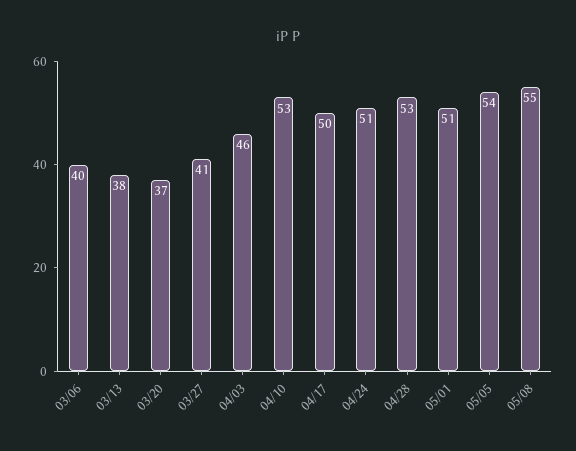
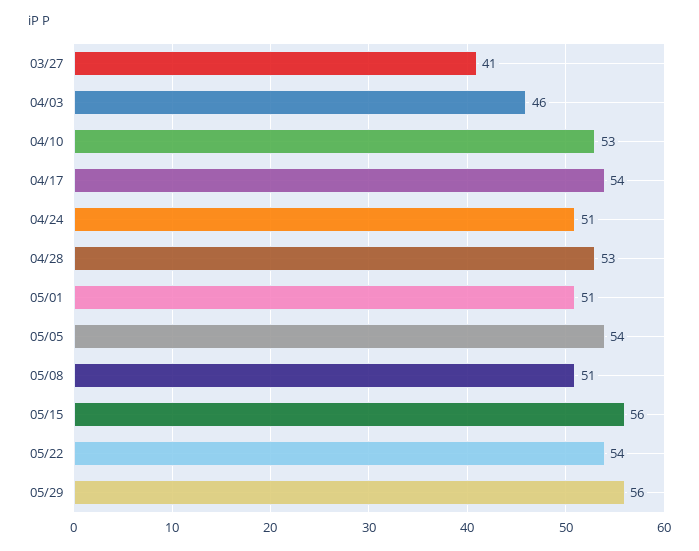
03/06: 40 -> none
03/13: 38 -> none
03/20: 37 -> none
04/17: 50 -> 54
05/08: 55 -> 51
05/15: none -> 56
05/22: none -> 54
05/29: none -> 56

